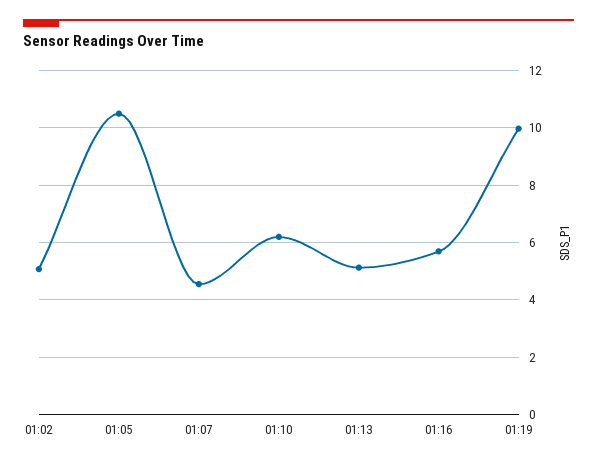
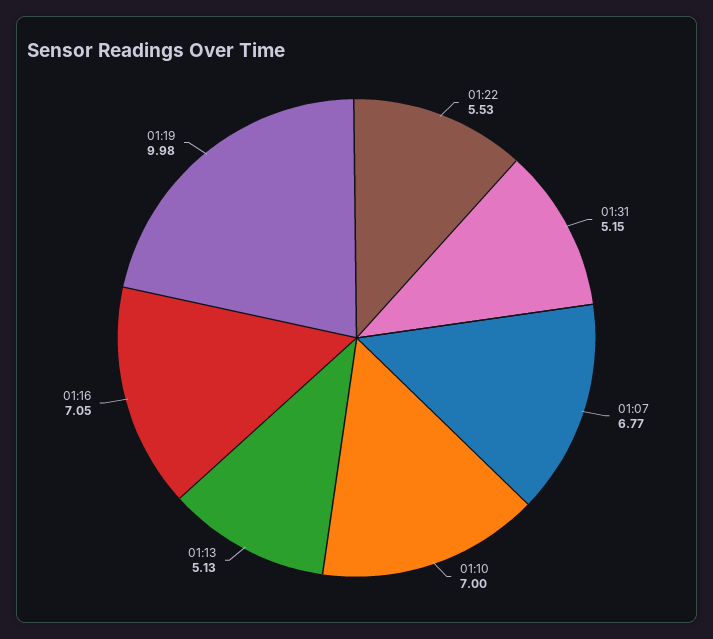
01:02: 5 -> none
01:05: 10.5 -> none
01:07: 4.5 -> 6.77
01:10: 6.25 -> 7
01:16: 5.75 -> 7.05
01:22: none -> 5.53
01:31: none -> 5.15

